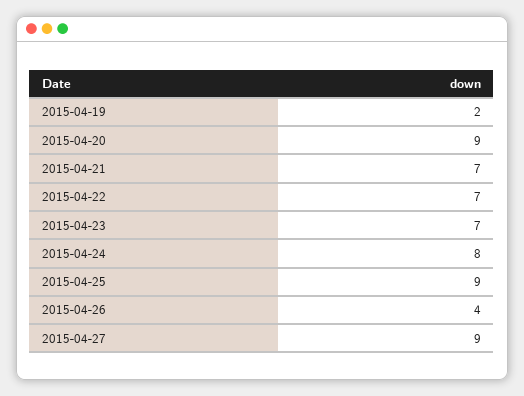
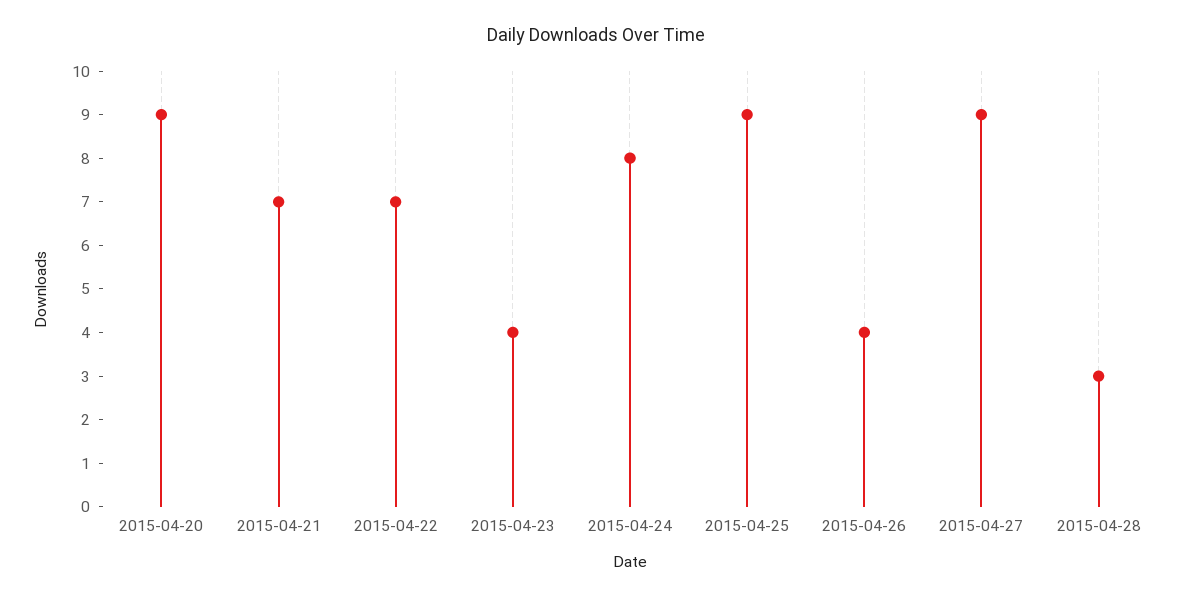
2015-04-19: 2 -> none
2015-04-23: 7 -> 4
2015-04-28: none -> 3

